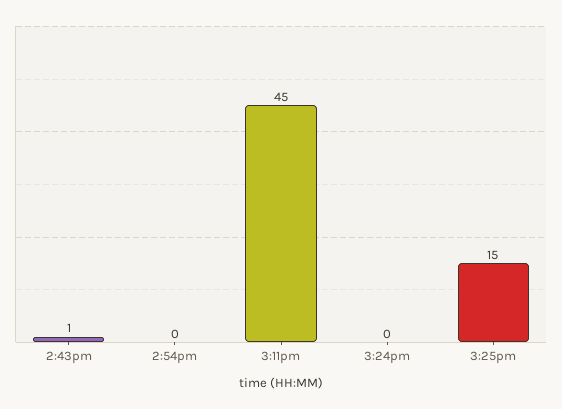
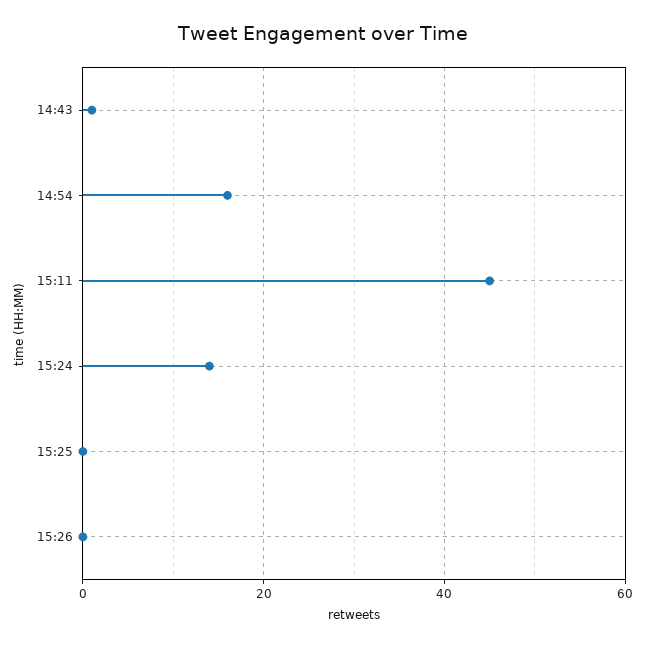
2:54pm: 0 -> 15
3:24pm: 0 -> 15
3:25pm: 15 -> 0
15:26: none -> 0

